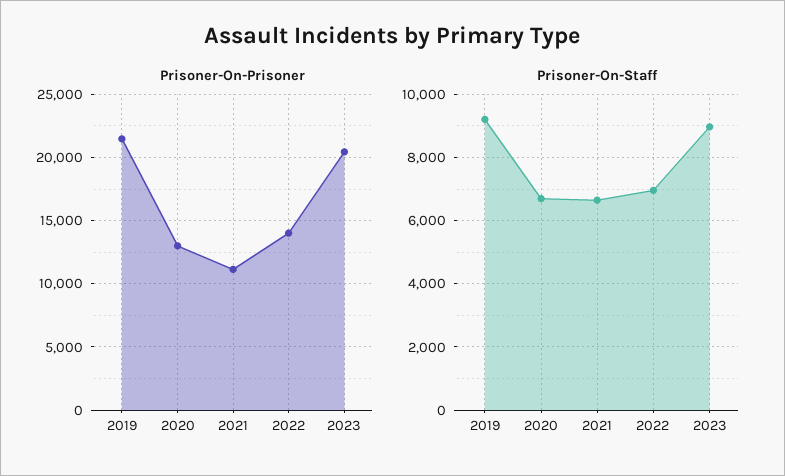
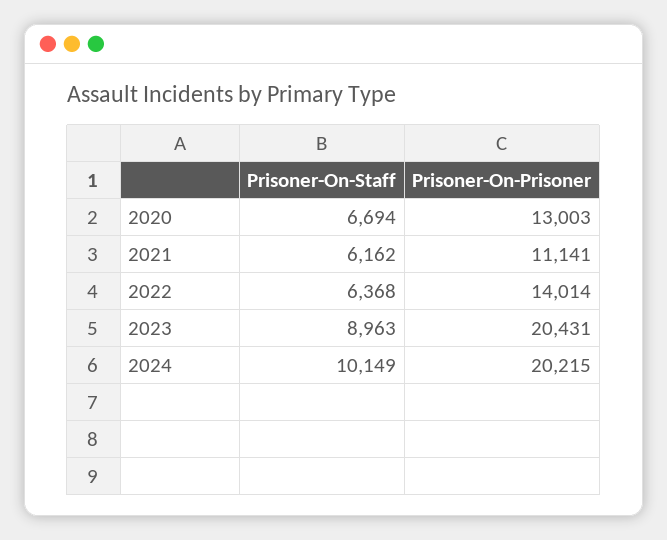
Prisoner-On-Prisoner, 2019: 21500 -> none
Prisoner-On-Staff, 2019: 9200 -> none
Prisoner-On-Staff, 2021: 6600 -> 6162
Prisoner-On-Staff, 2022: 7000 -> 6368
Prisoner-On-Staff, 2024: none -> 10149
Prisoner-On-Prisoner, 2024: none -> 20215

